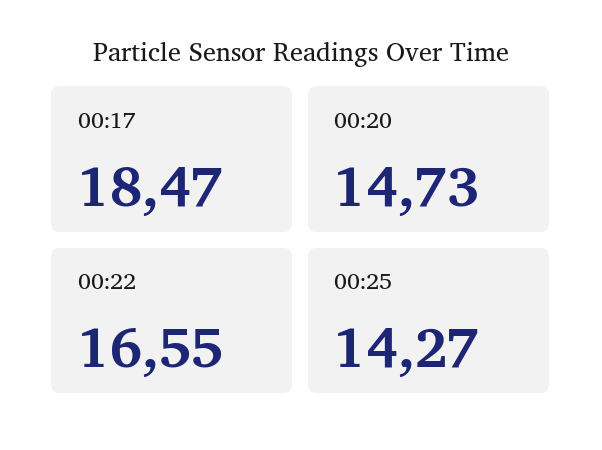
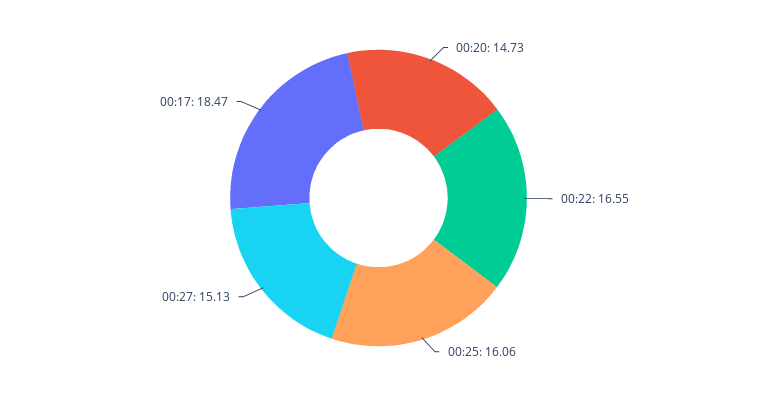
00:25: 14.27 -> 16.06
00:27: none -> 15.13

